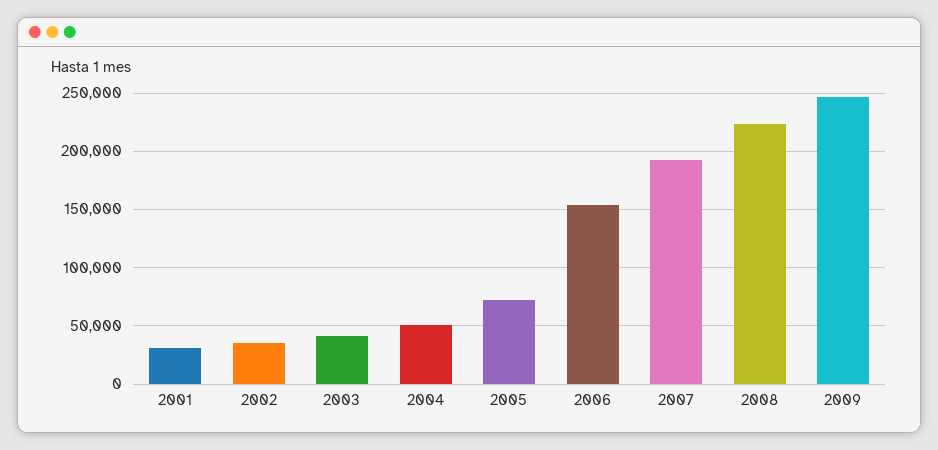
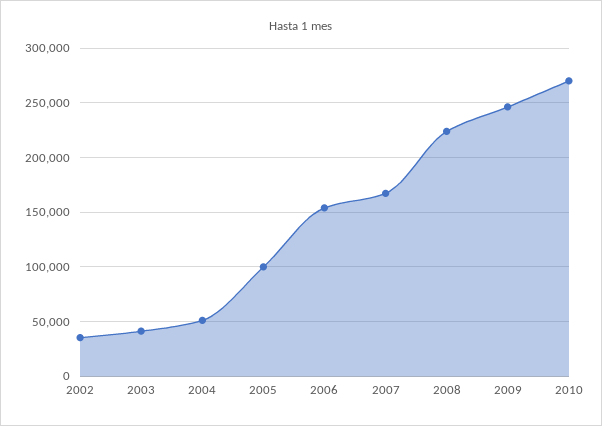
2001: 30000 -> none
2005: 70000 -> 100000
2007: 190000 -> 170000
2010: none -> 270000

